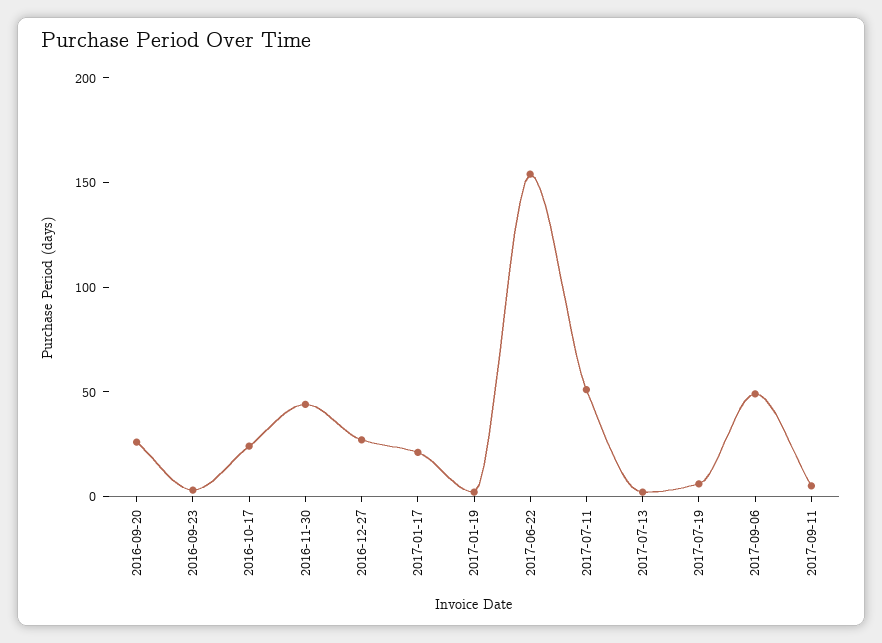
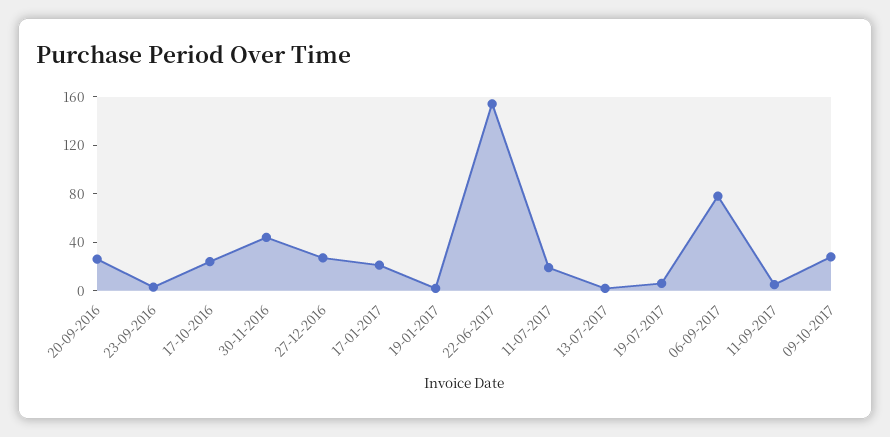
2017-07-11: 50 -> 20
2017-09-06: 50 -> 80
09-10-2017: none -> 30

